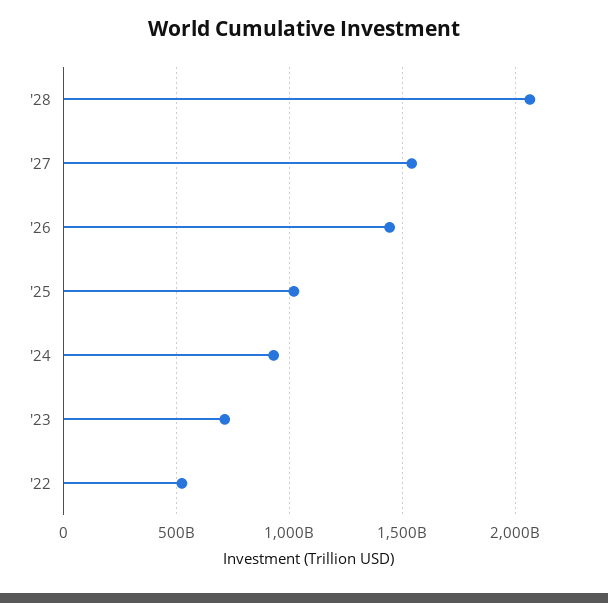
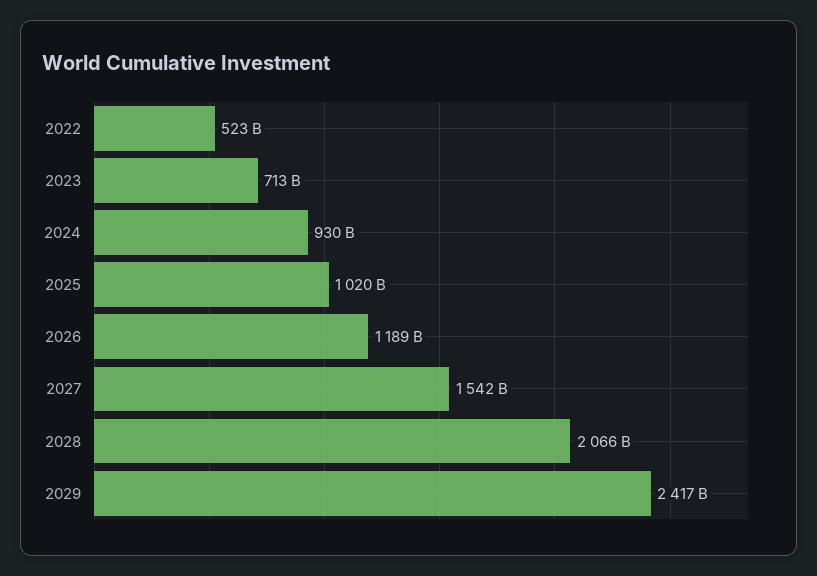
'26: 1450000000000 -> 1189000000000
2029: none -> 2417000000000

